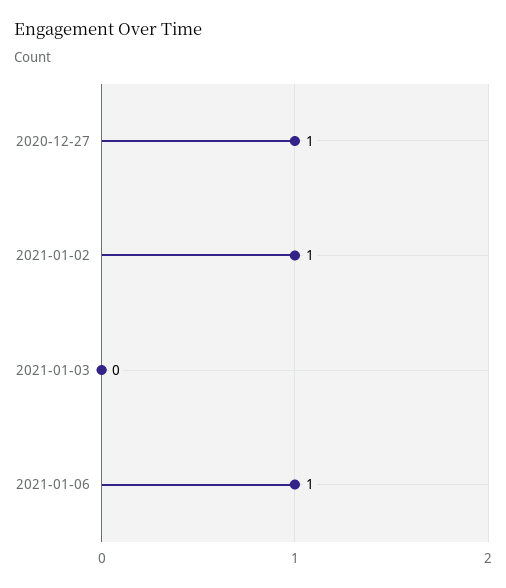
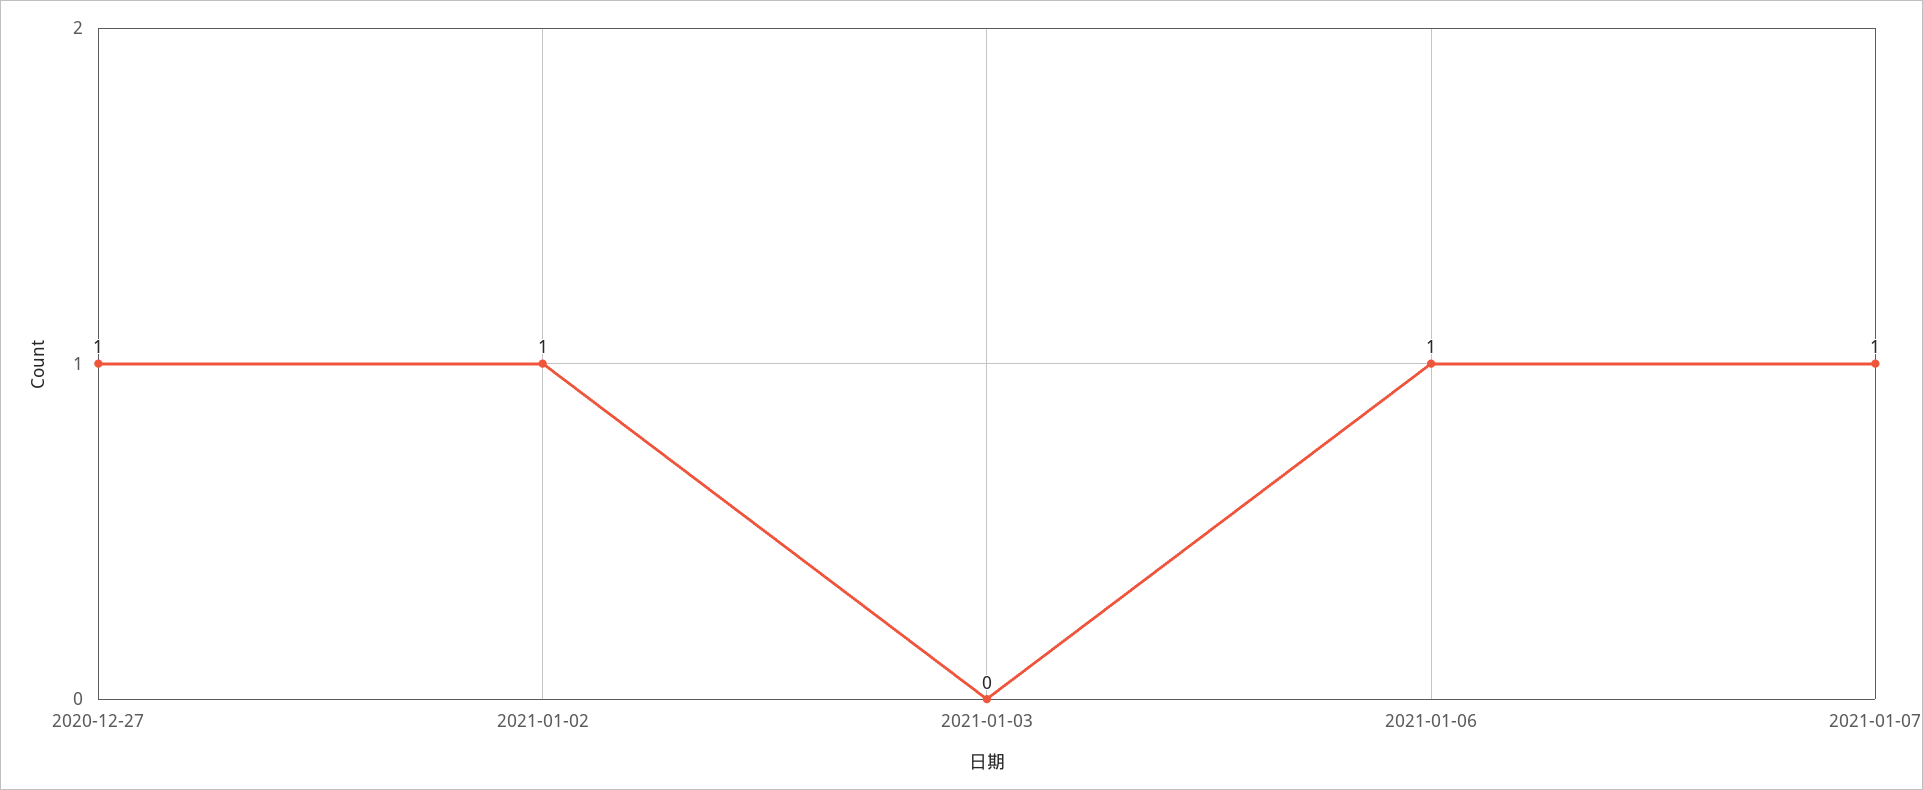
2021-01-07: none -> 1

